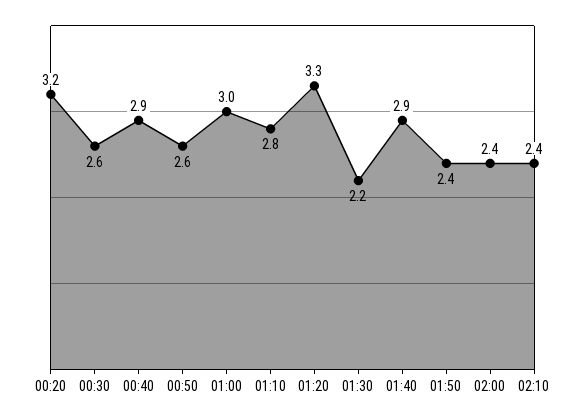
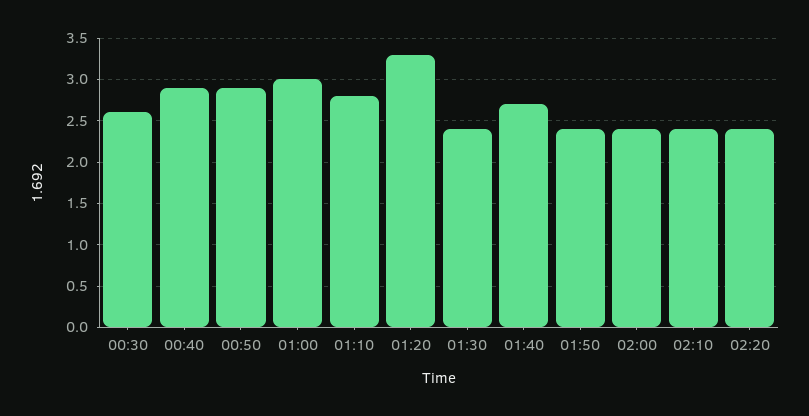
00:20: 3.2 -> none
00:50: 2.6 -> 2.9
01:30: 2.2 -> 2.4
01:40: 2.9 -> 2.7
02:20: none -> 2.4

